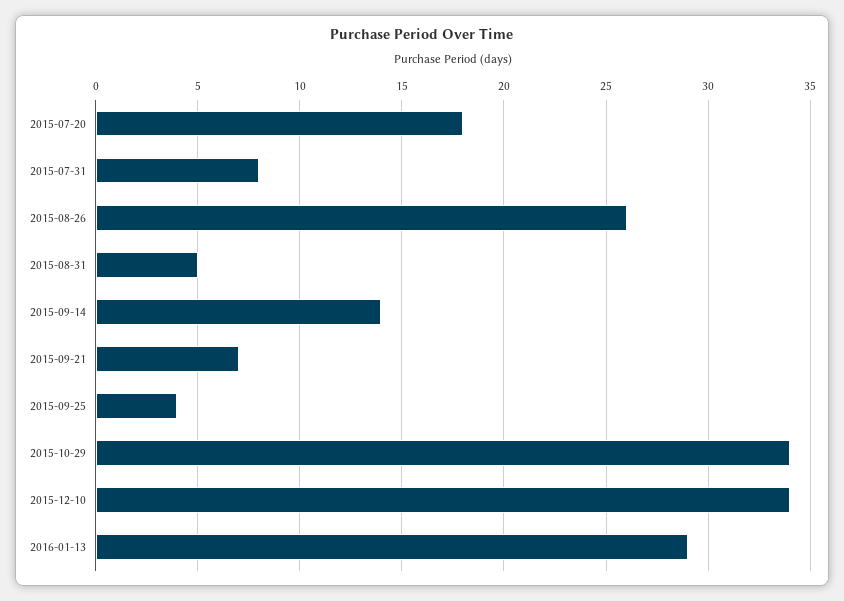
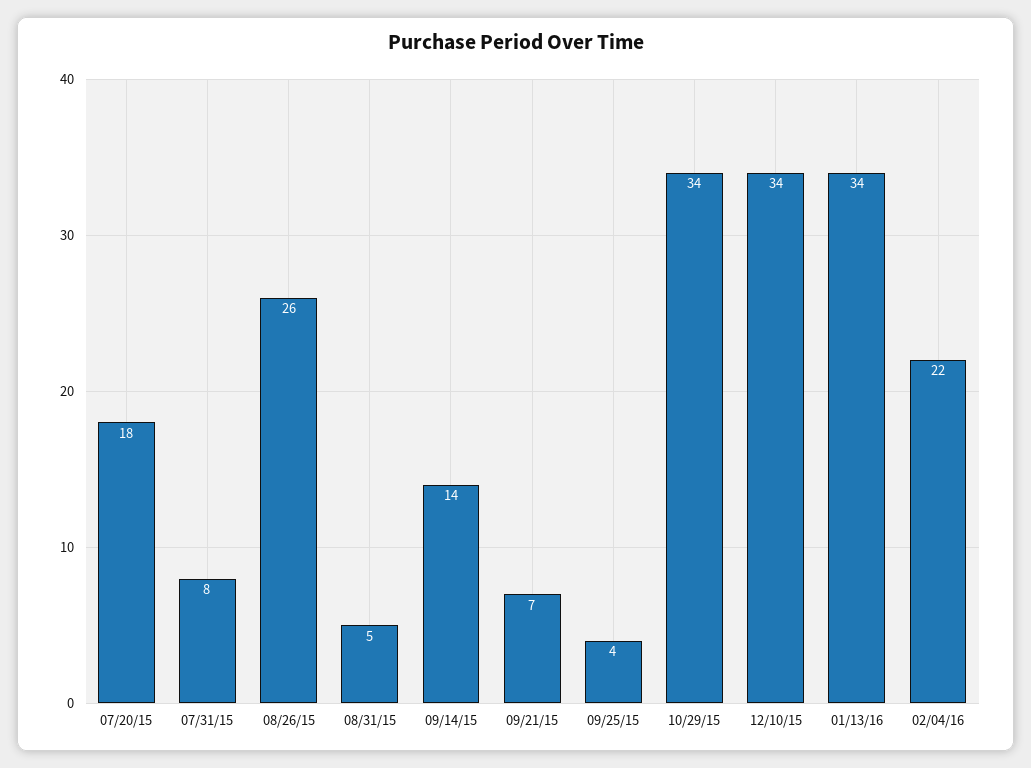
2016-01-13: 29 -> 34
02/04/16: none -> 22

